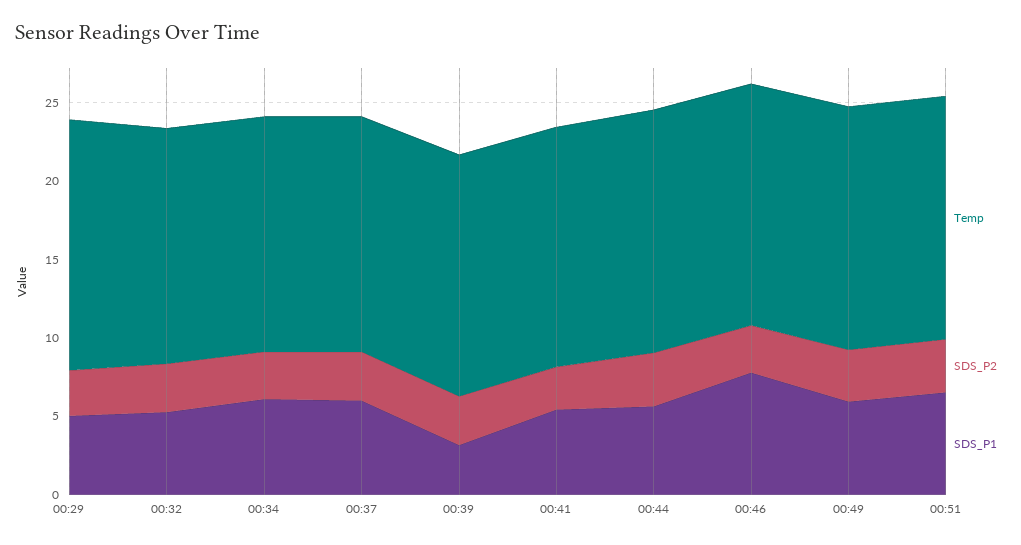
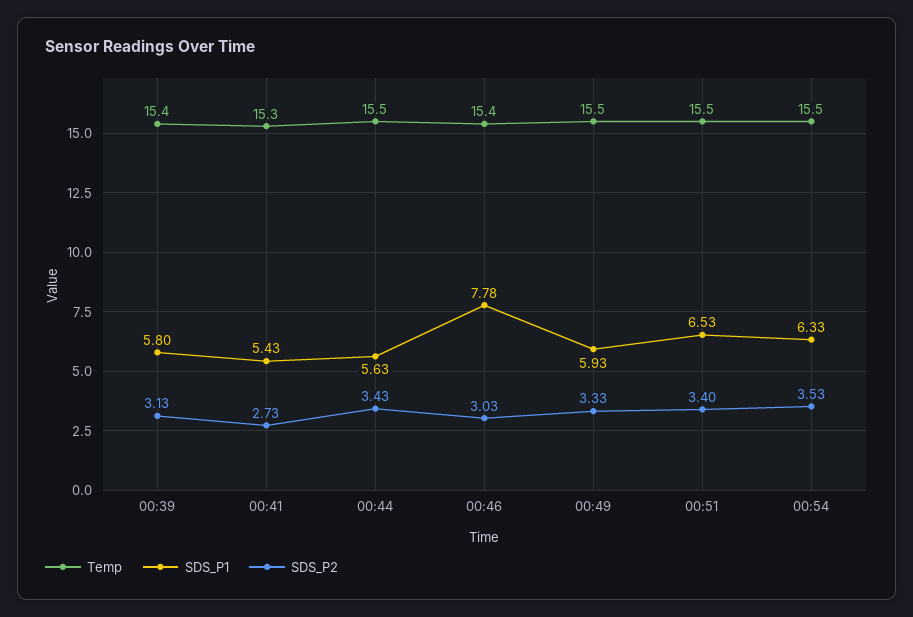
Temp, 00:29: 16 -> none
SDS_P2, 00:29: 3 -> none
SDS_P1, 00:29: 5 -> none
Temp, 00:32: 15 -> none
SDS_P2, 00:32: 3 -> none
SDS_P1, 00:32: 5 -> none
Temp, 00:34: 15 -> none
SDS_P2, 00:34: 3 -> none
SDS_P1, 00:34: 6 -> none
Temp, 00:37: 15 -> none
SDS_P2, 00:37: 3 -> none
SDS_P1, 00:37: 6 -> none
SDS_P1, 00:39: 3 -> 5.8
Temp, 00:54: none -> 15.5
SDS_P1, 00:54: none -> 6.33
SDS_P2, 00:54: none -> 3.53

